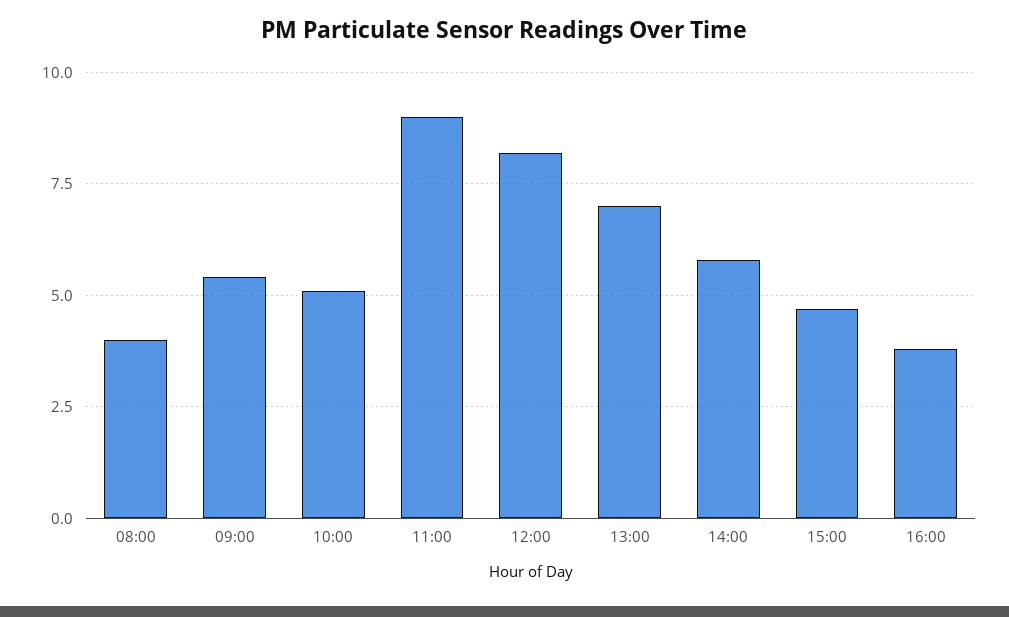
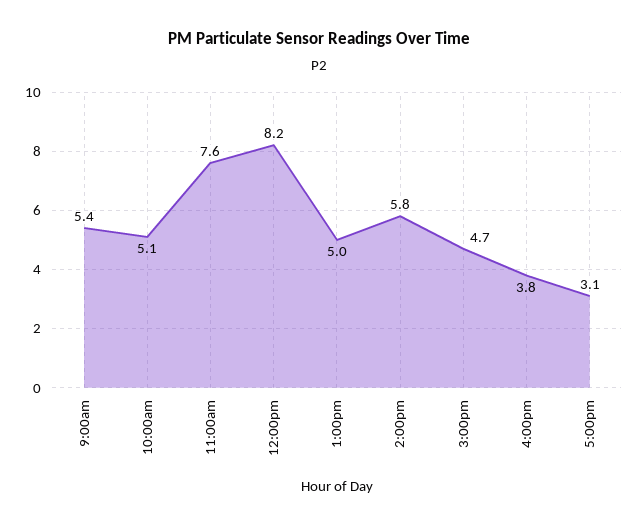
08:00: 4 -> none
11:00: 9 -> 7.6
13:00: 7 -> 5
5:00pm: none -> 3.1

